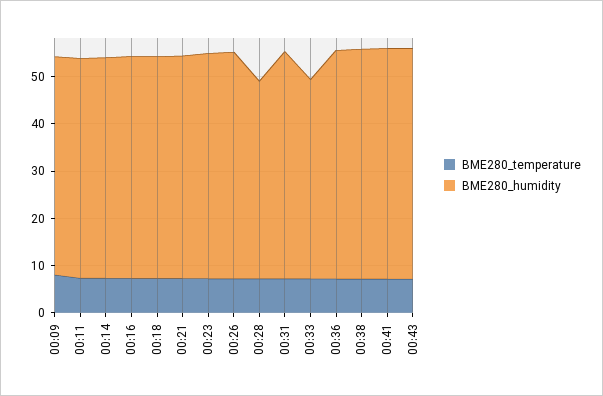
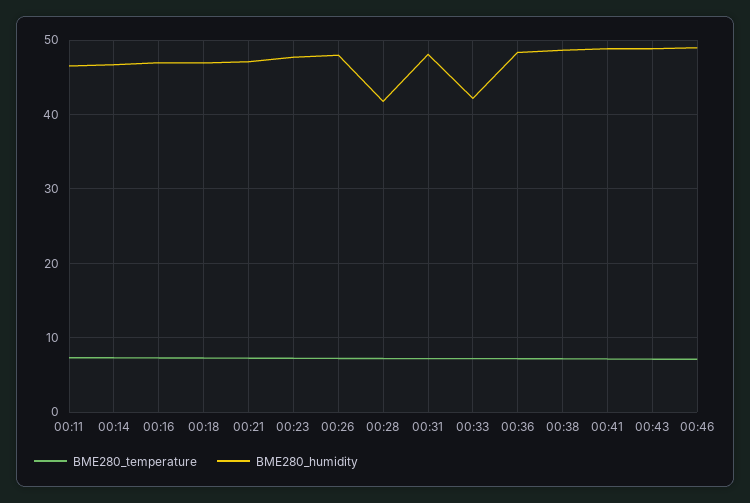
BME280_temperature, 00:09: 8 -> none
BME280_humidity, 00:09: 46 -> none
BME280_temperature, 00:46: none -> 7
BME280_humidity, 00:46: none -> 49

